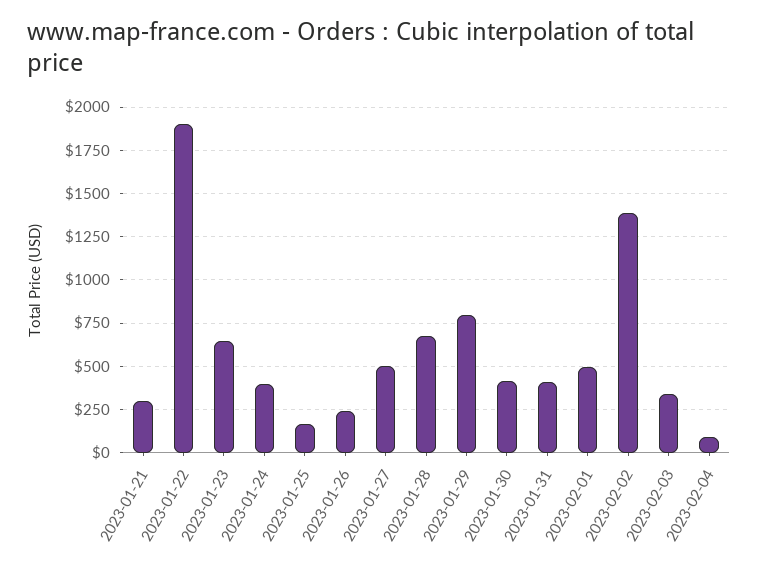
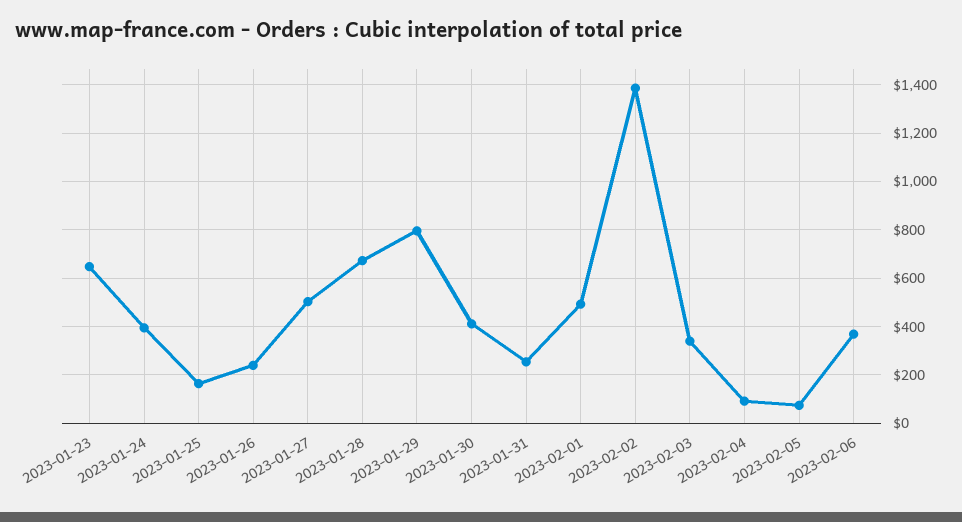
2023-01-21: 300 -> none
2023-01-22: 1900 -> none
2023-01-31: 400 -> 250
2023-02-05: none -> 75
2023-02-06: none -> 375

